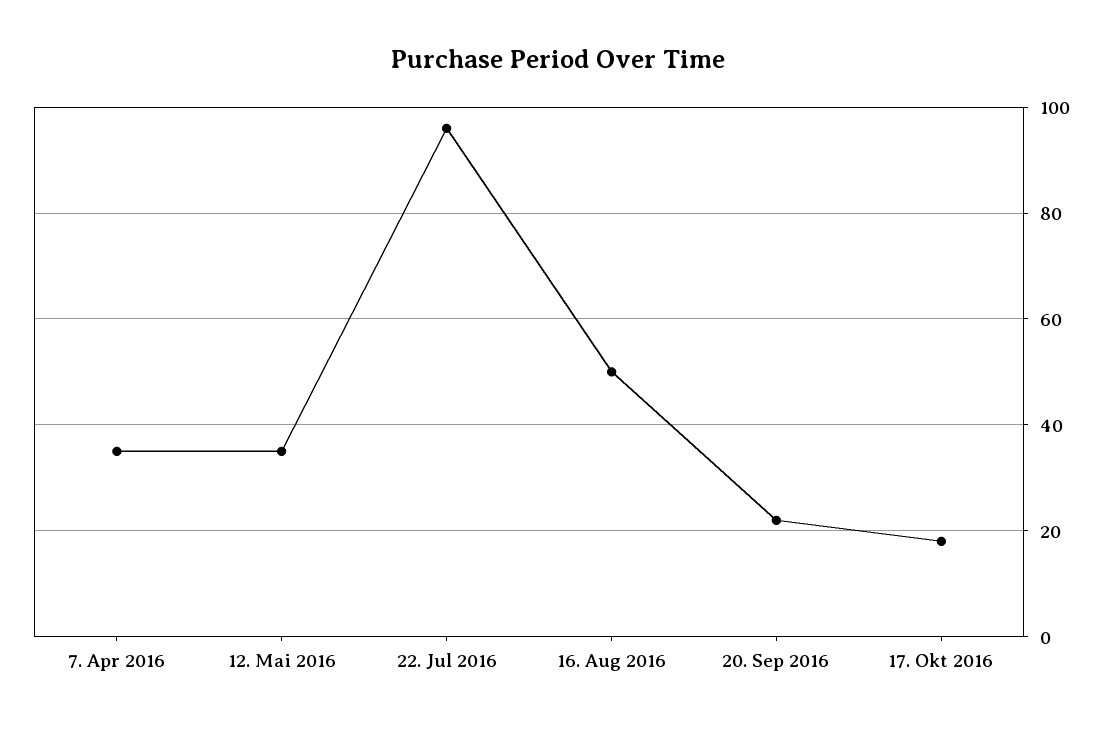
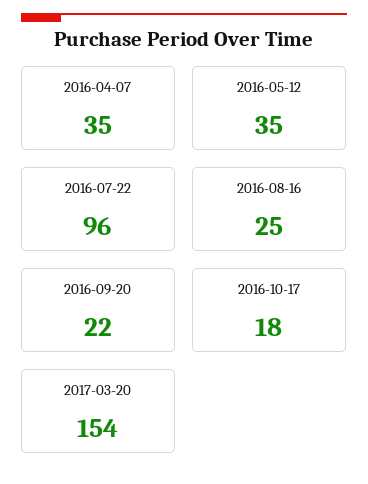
16. Aug 2016: 50 -> 25
2017-03-20: none -> 154

